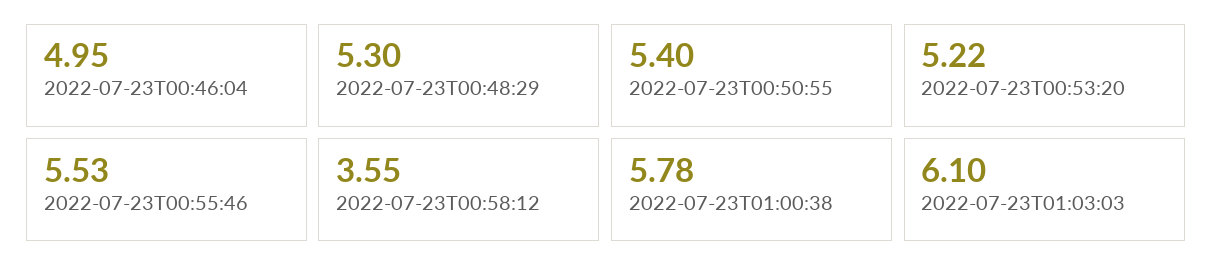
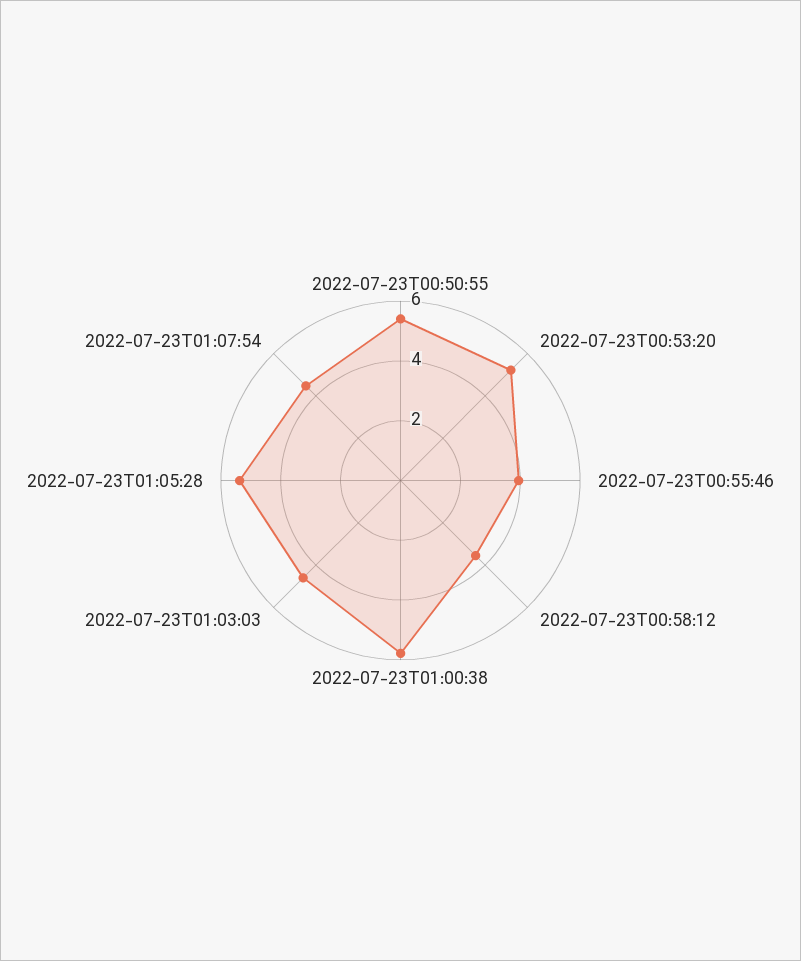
2022-07-23T00:46:04: 4.95 -> none
2022-07-23T00:48:29: 5.3 -> none
2022-07-23T00:55:46: 5.53 -> 4
2022-07-23T01:03:03: 6.1 -> 4.5
2022-07-23T01:05:28: none -> 5.5
2022-07-23T01:07:54: none -> 4.5

